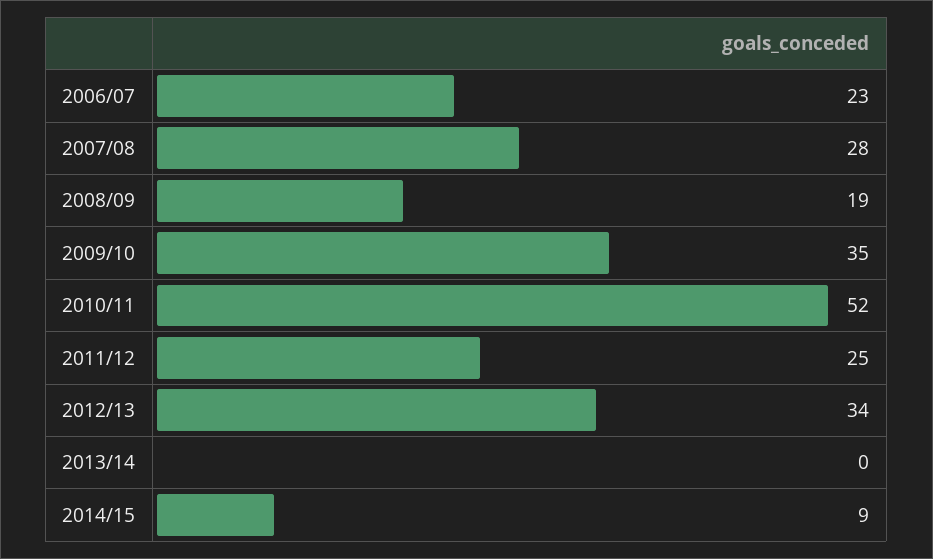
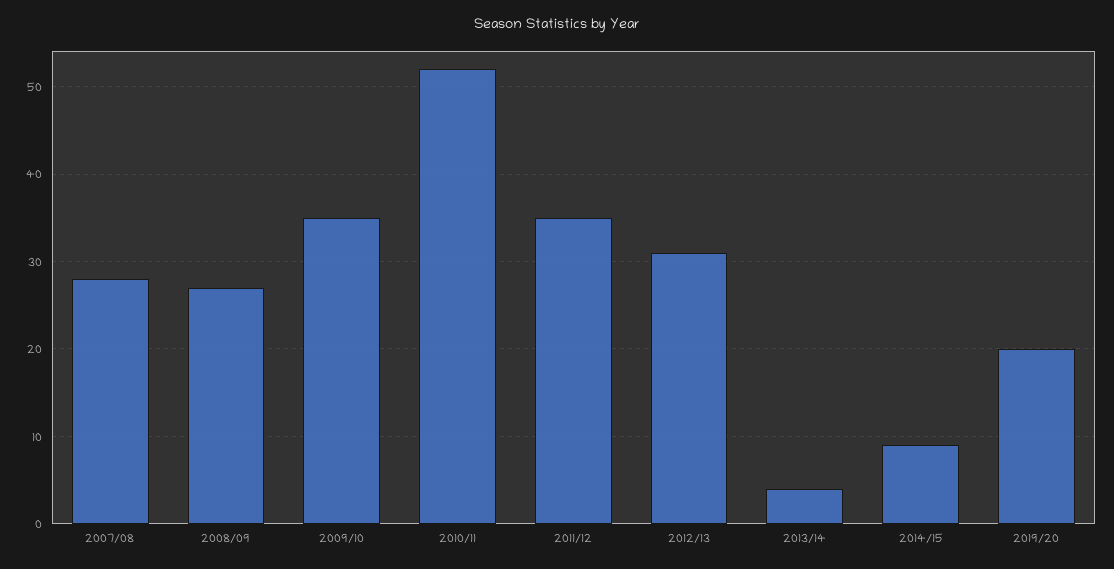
2006/07: 23 -> none
2008/09: 19 -> 27
2011/12: 25 -> 35
2012/13: 34 -> 31
2013/14: 0 -> 4
2019/20: none -> 20

